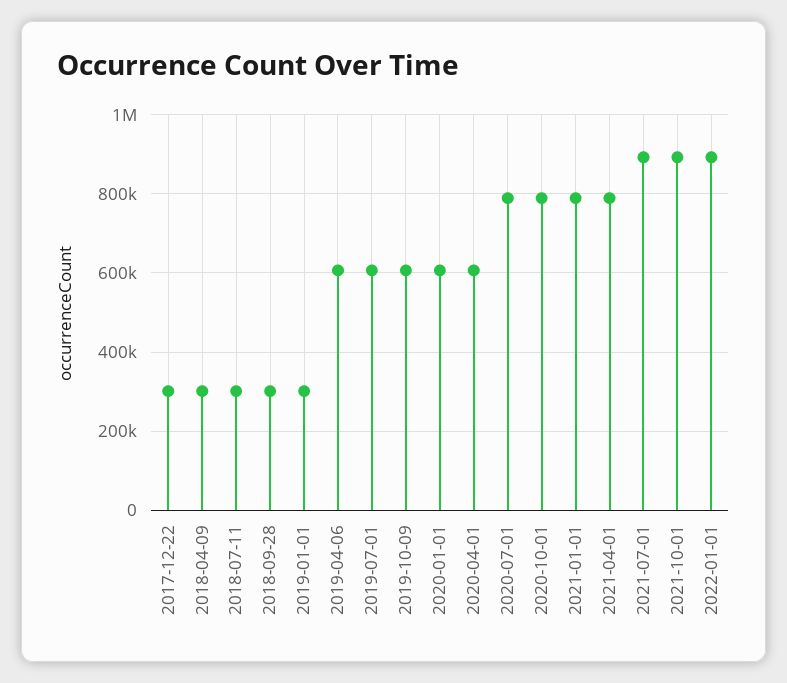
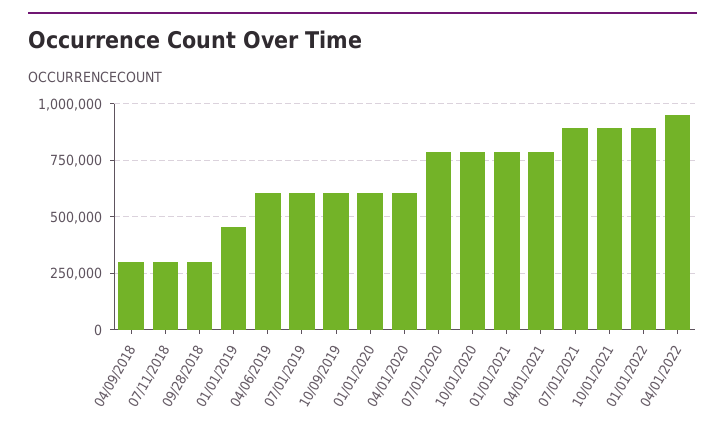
2017-12-22: 300000 -> none
2019-01-01: 300000 -> 450000
04/01/2022: none -> 950000

